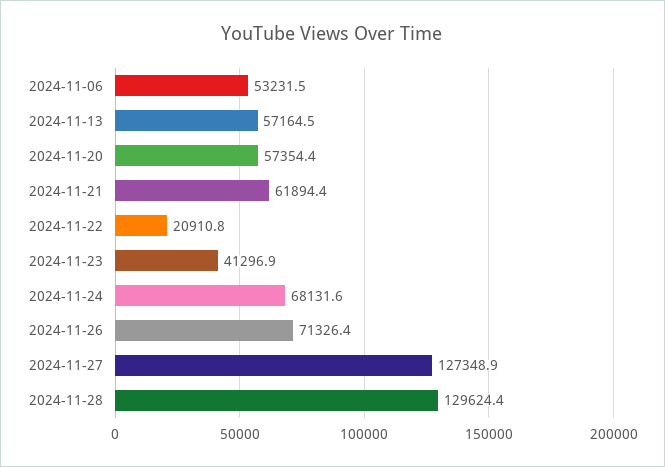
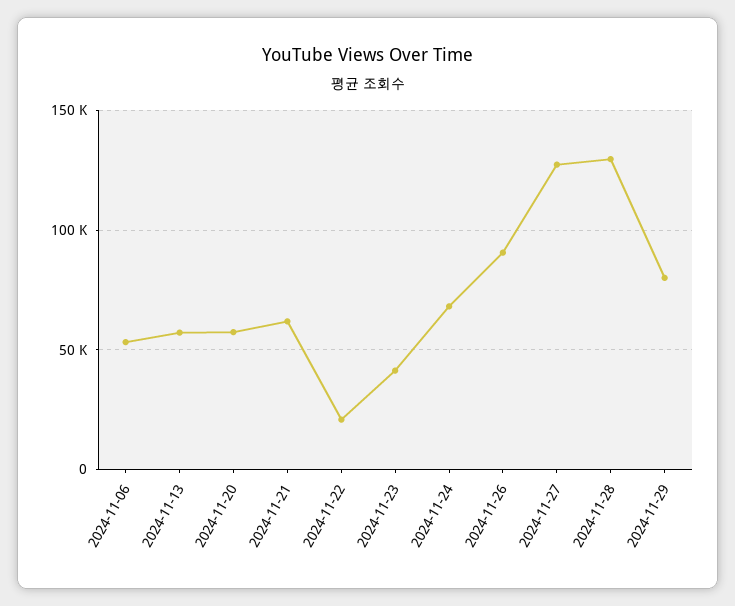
2024-11-26: 71326.4 -> 90000
2024-11-29: none -> 80000

